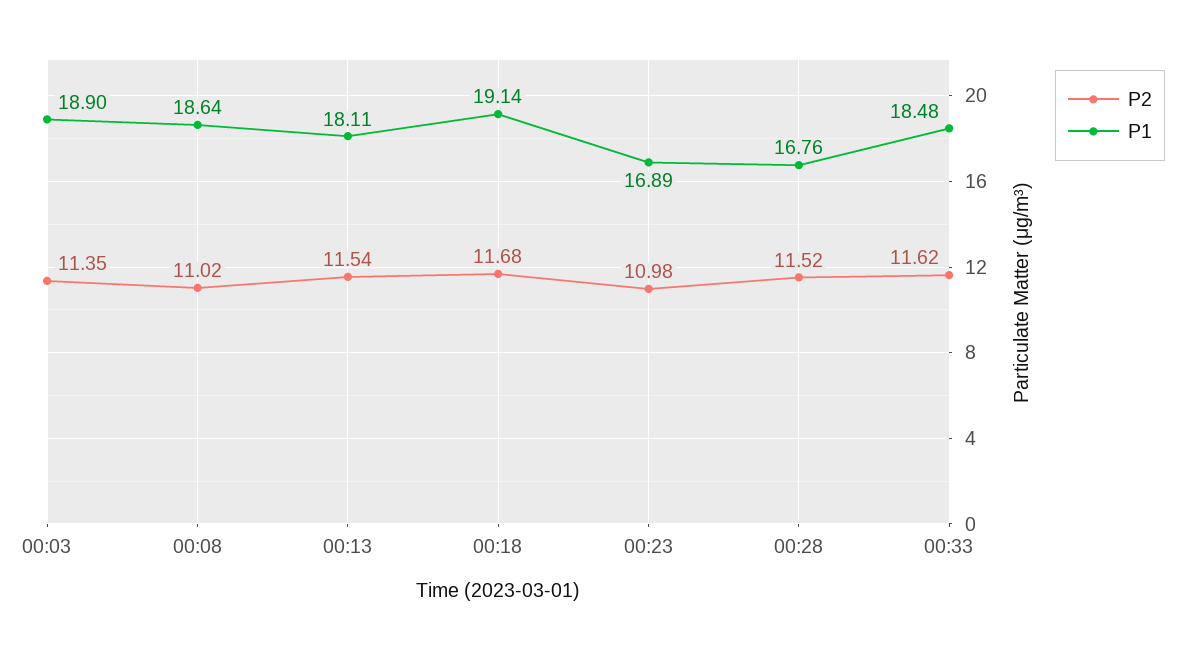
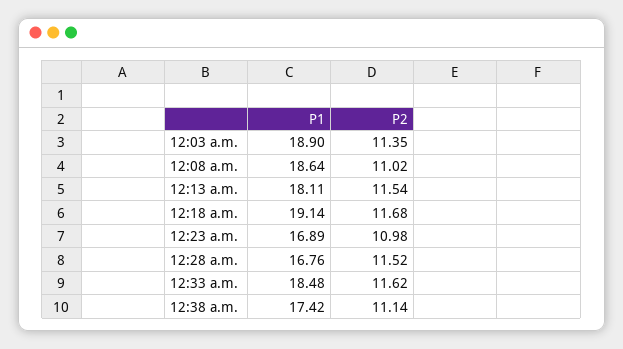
P1, 12:38 a.m.: none -> 17.42
P2, 12:38 a.m.: none -> 11.14

